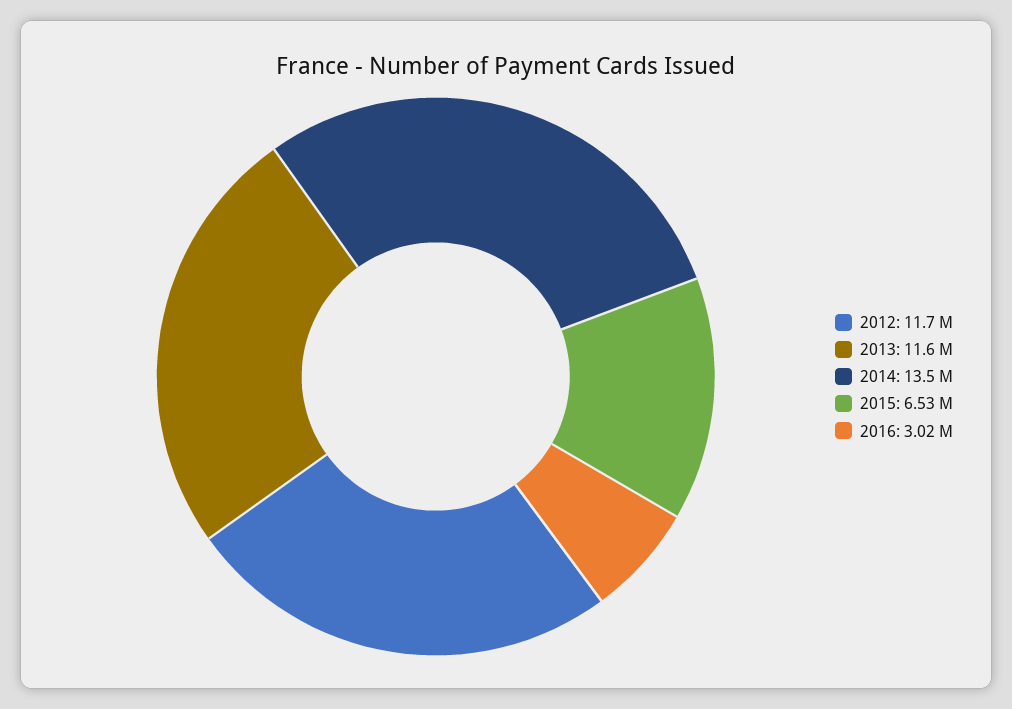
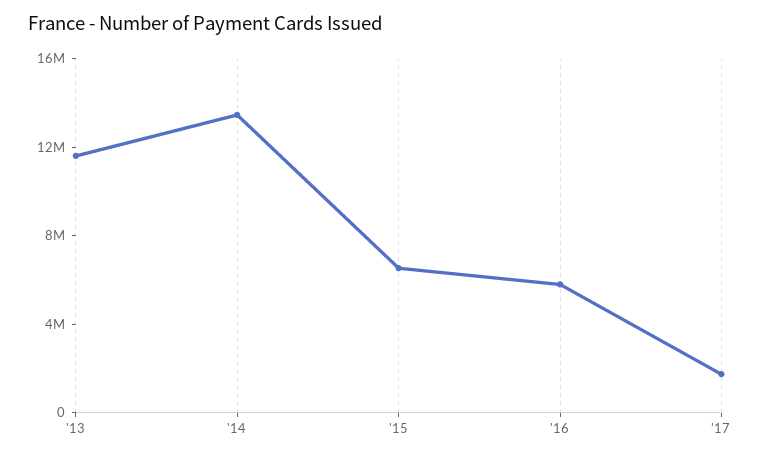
2012: 11700000 -> none
2016: 3020000 -> 6000000
'17: none -> 2000000

